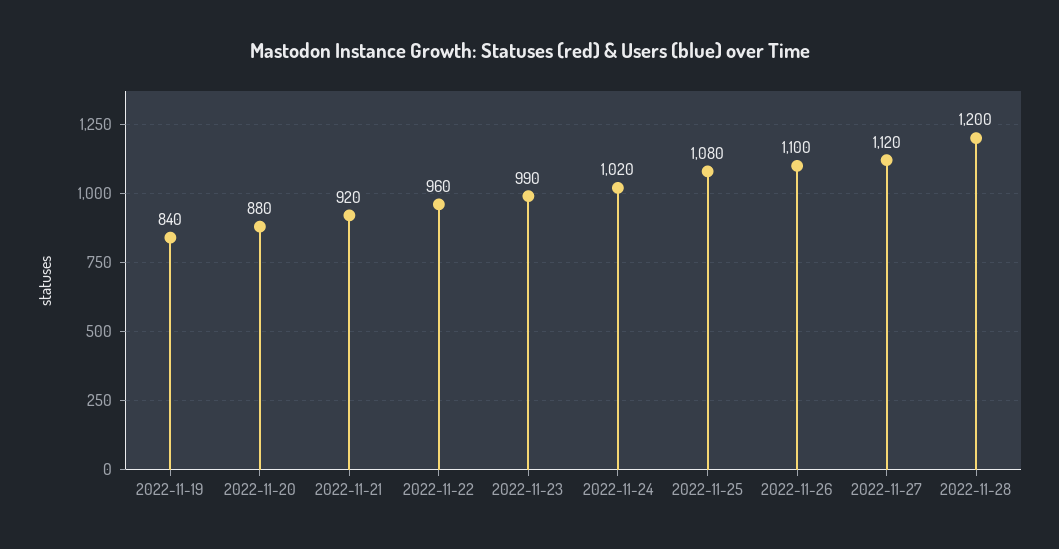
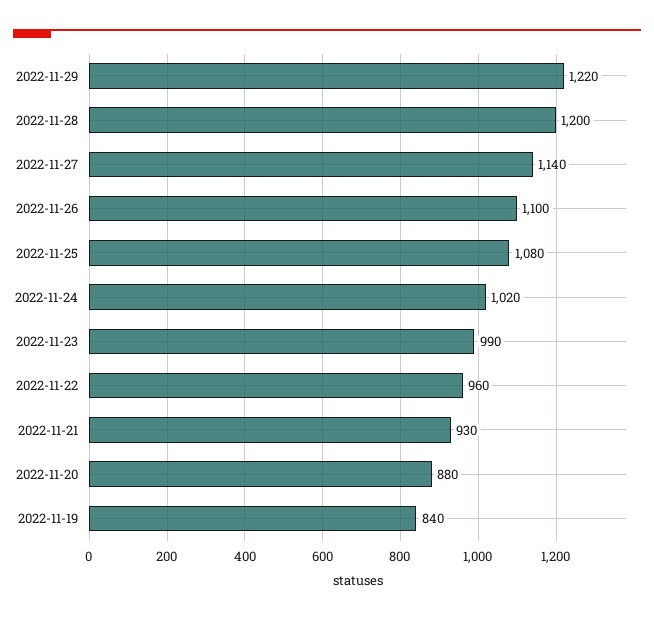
2022-11-21: 920 -> 930
2022-11-27: 1120 -> 1140
2022-11-29: none -> 1220

